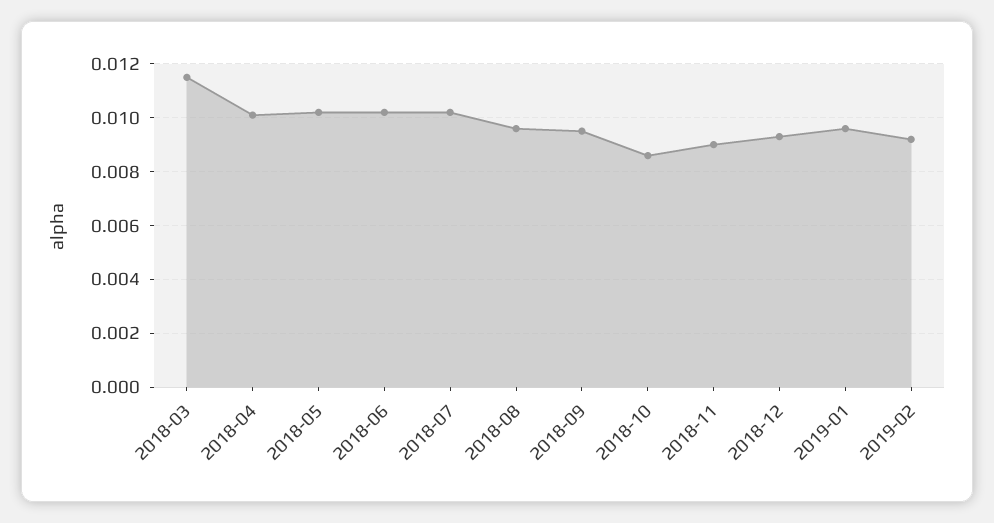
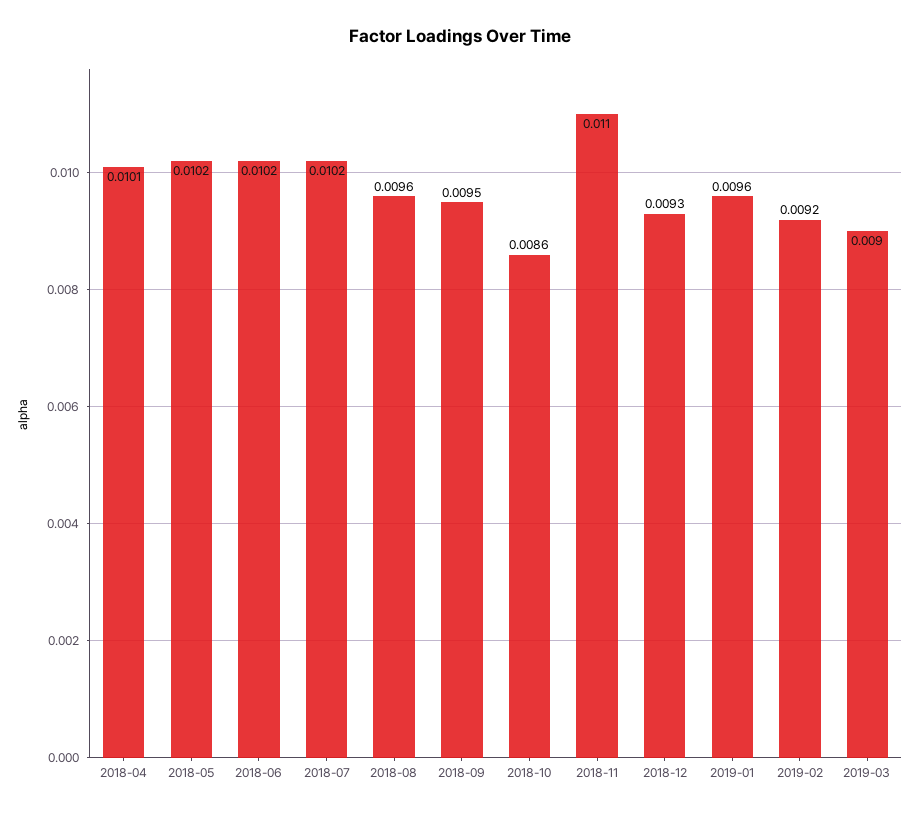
2018-03: 0.0115 -> none
2018-11: 0.009 -> 0.011
2019-03: none -> 0.009

